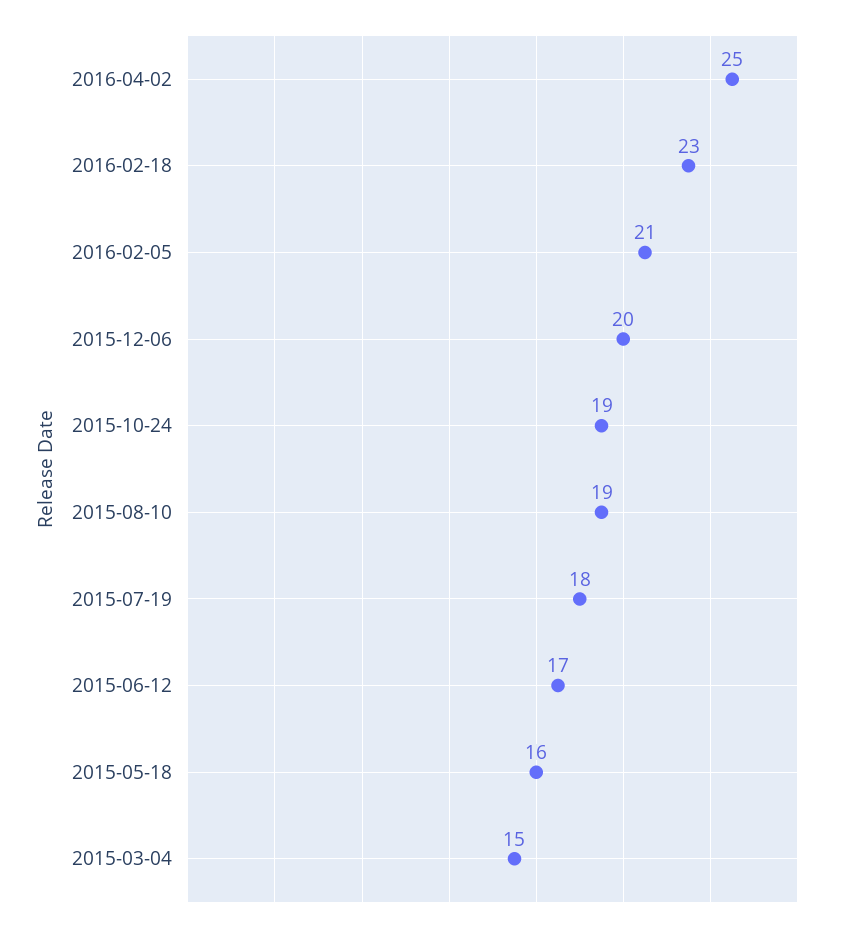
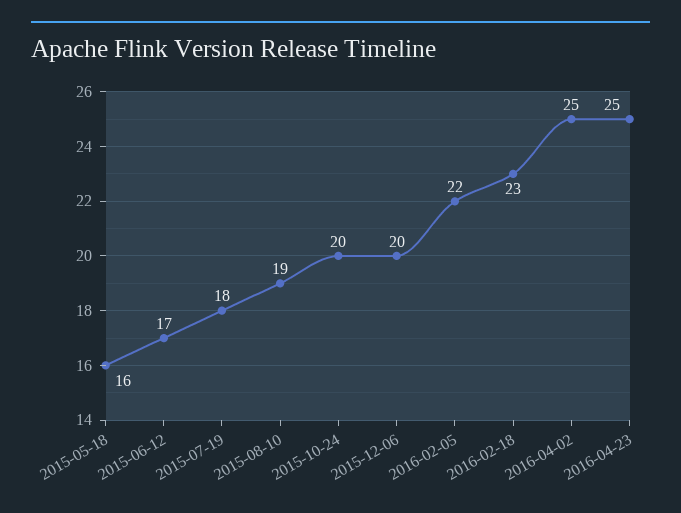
2016-02-05: 21 -> 22
2015-10-24: 19 -> 20
2015-03-04: 15 -> none
2016-04-23: none -> 25

